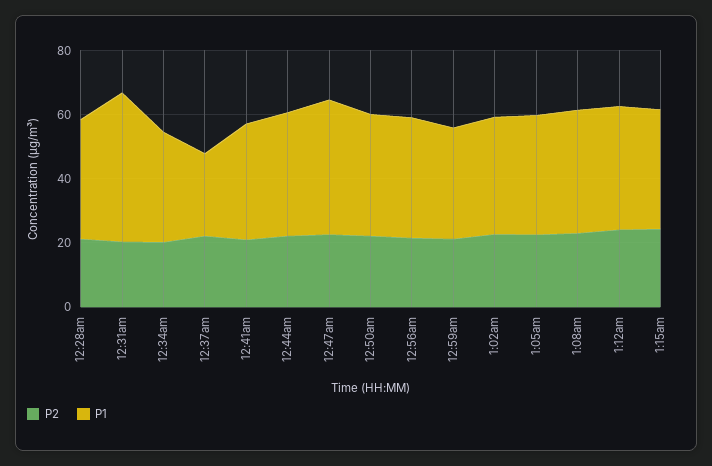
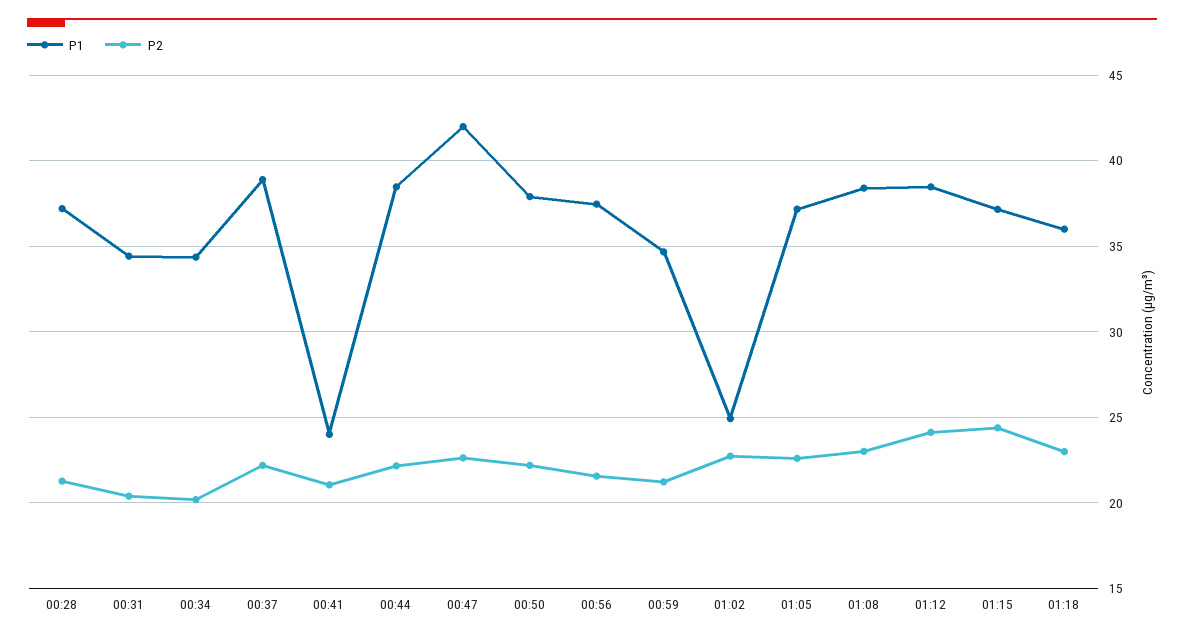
P1, 12:31am: 45 -> 34.5
P1, 12:37am: 25 -> 39
P1, 12:41am: 35 -> 24
P1, 1:02am: 35 -> 25
P1, 01:18: none -> 36
P2, 01:18: none -> 23

